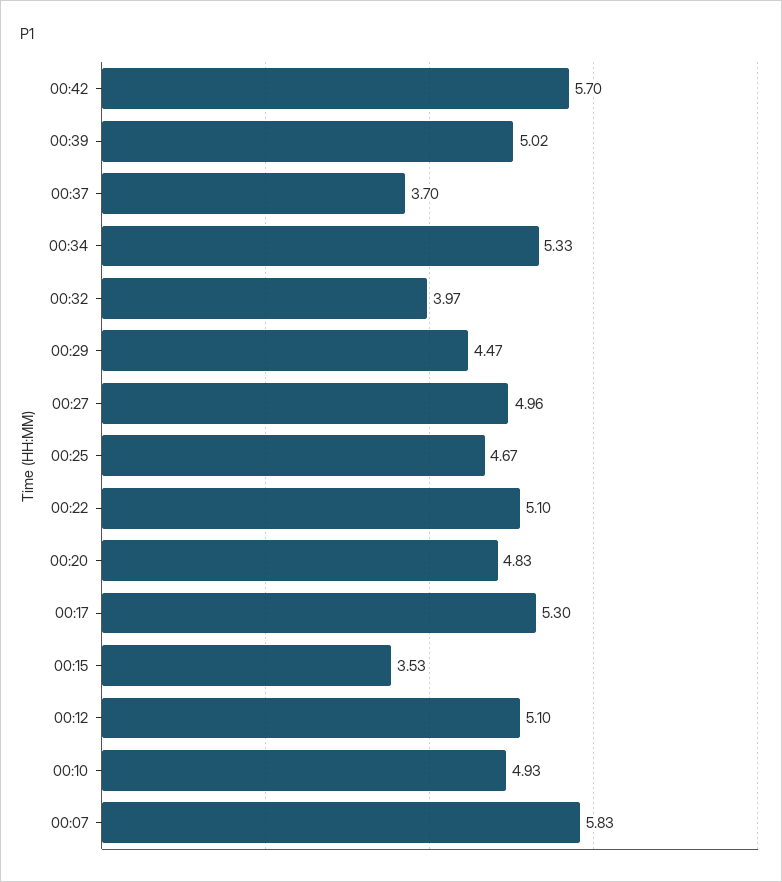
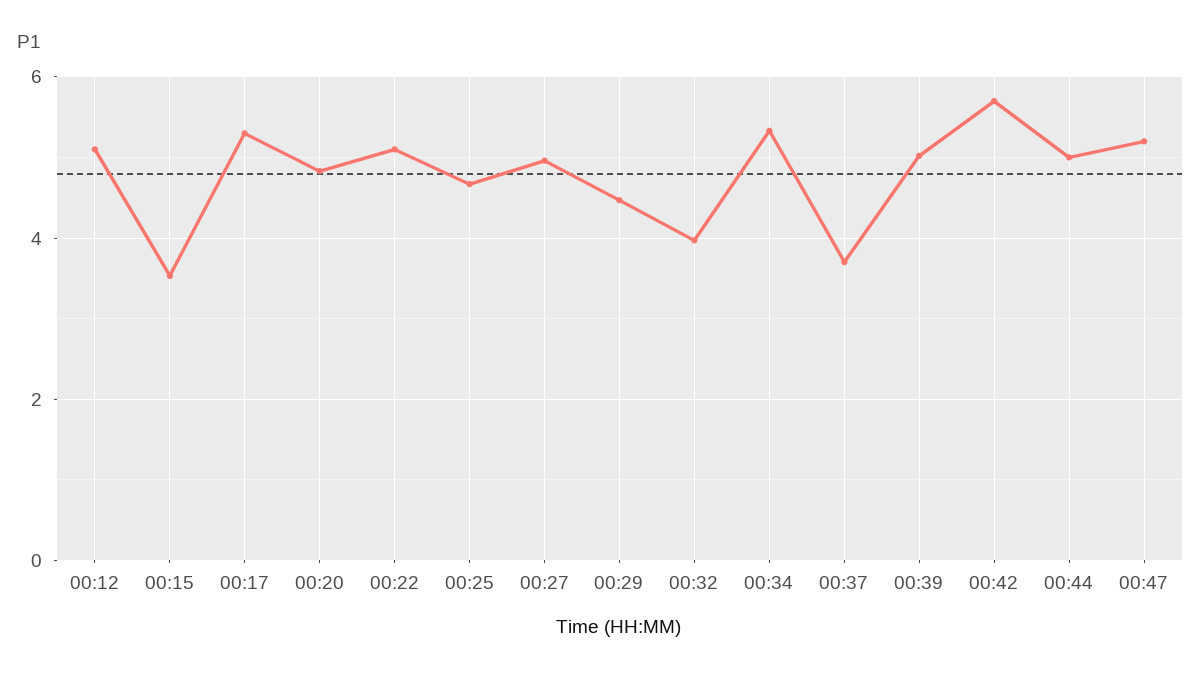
00:10: 4.93 -> none
00:07: 5.83 -> none
00:44: none -> 5
00:47: none -> 5.2

